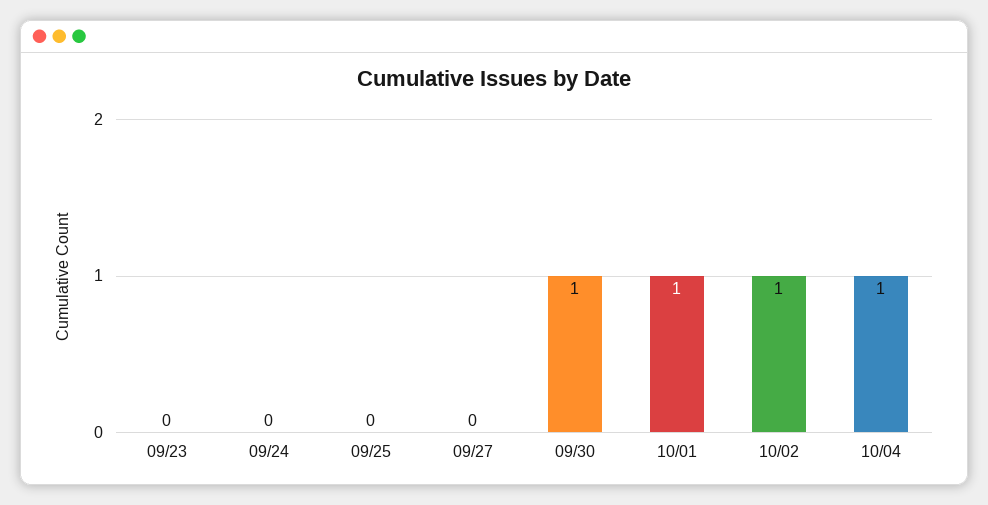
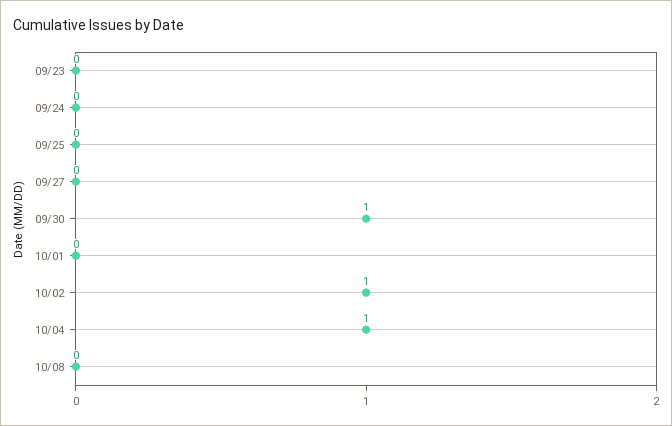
10/01: 1 -> 0
10/08: none -> 0

